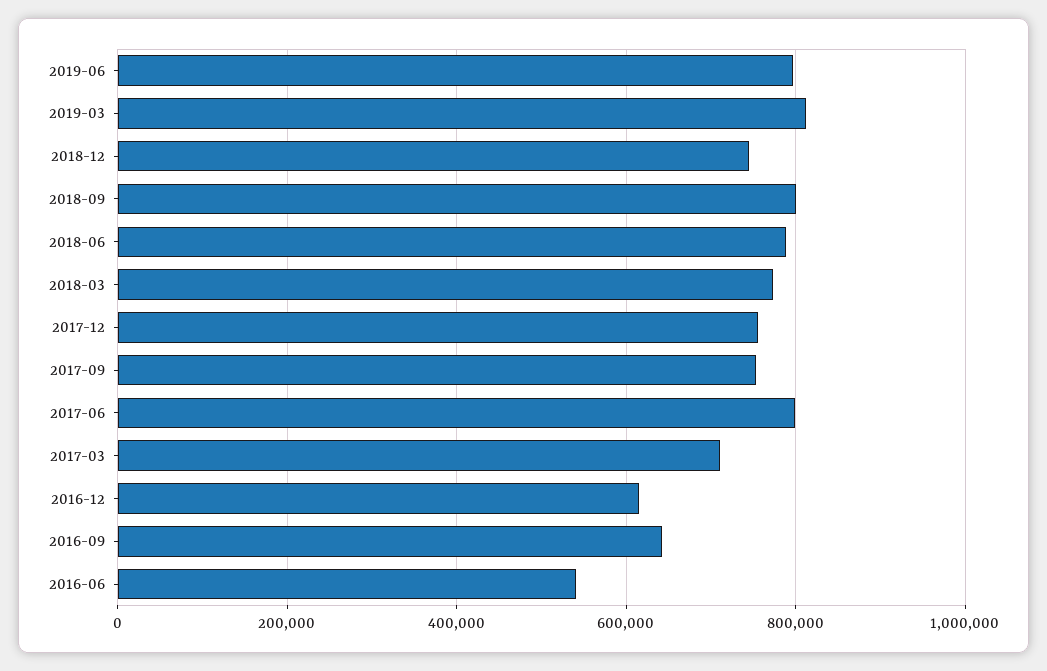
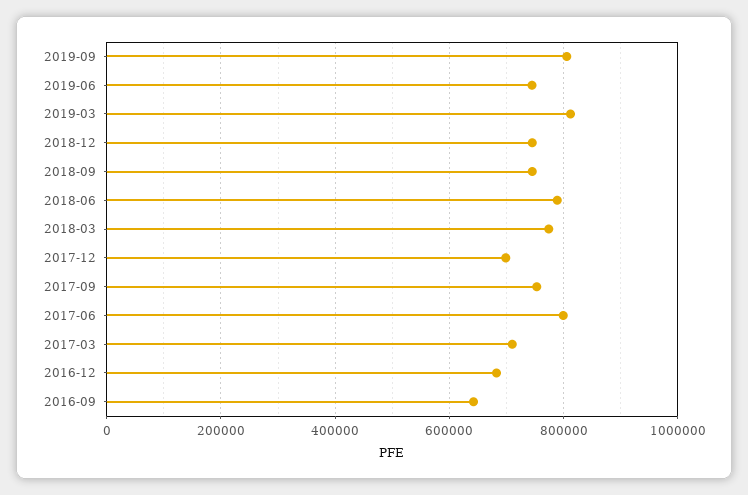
2019-06: 800000 -> 740000
2018-09: 800000 -> 740000
2017-12: 760000 -> 700000
2016-12: 620000 -> 680000
2016-06: 540000 -> none
2019-09: none -> 800000

